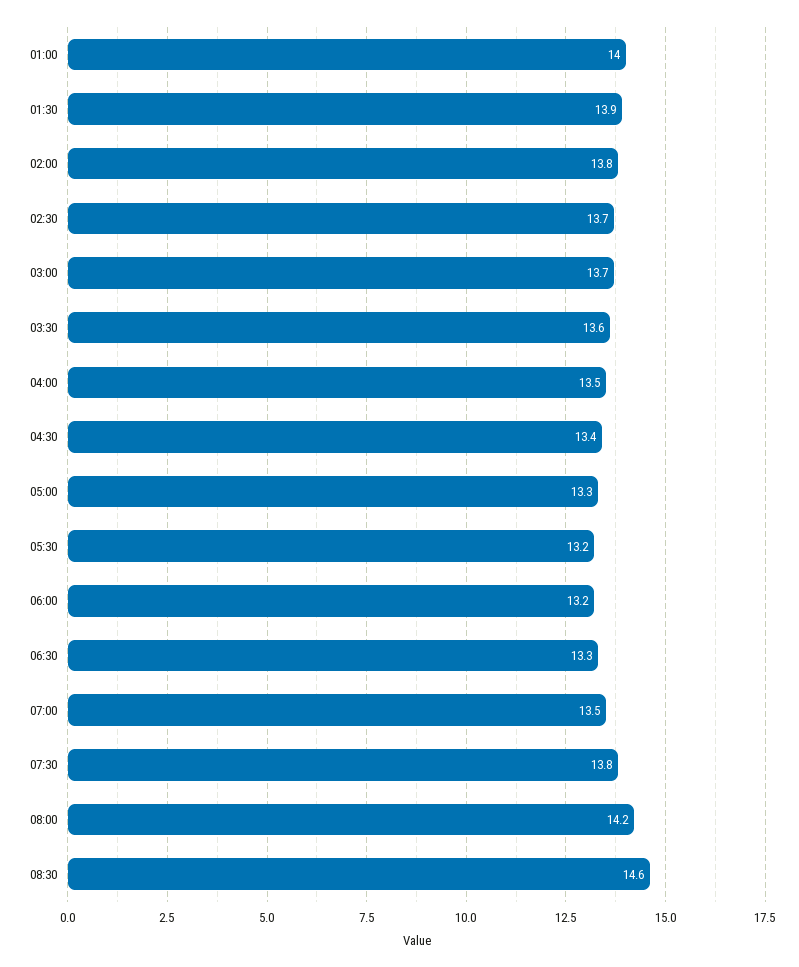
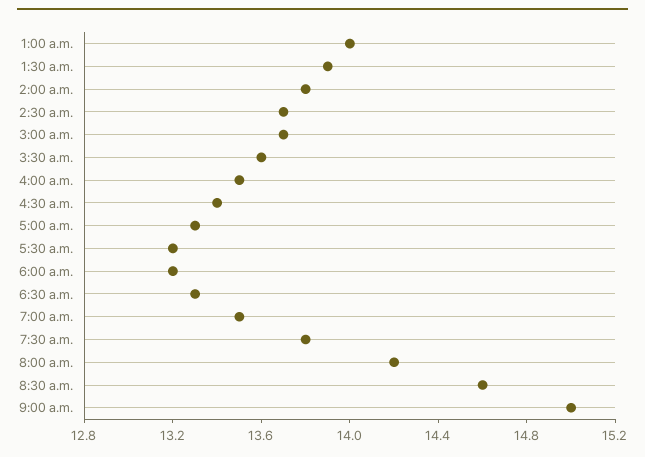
9:00 a.m.: none -> 15

